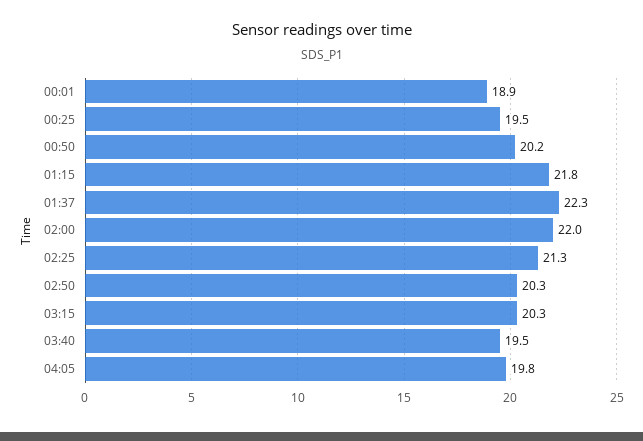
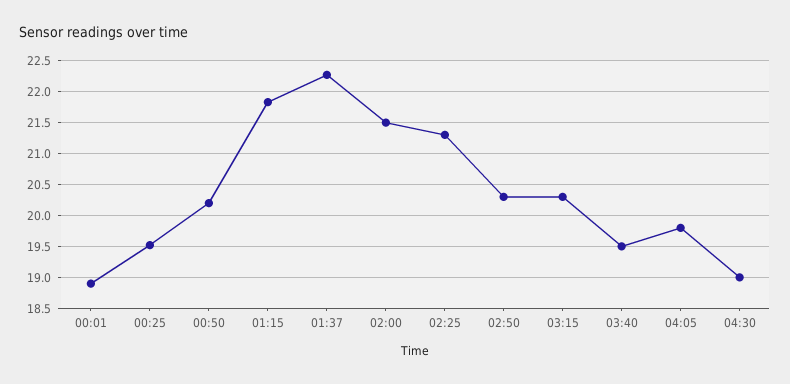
02:00: 22 -> 21.5
04:30: none -> 19

